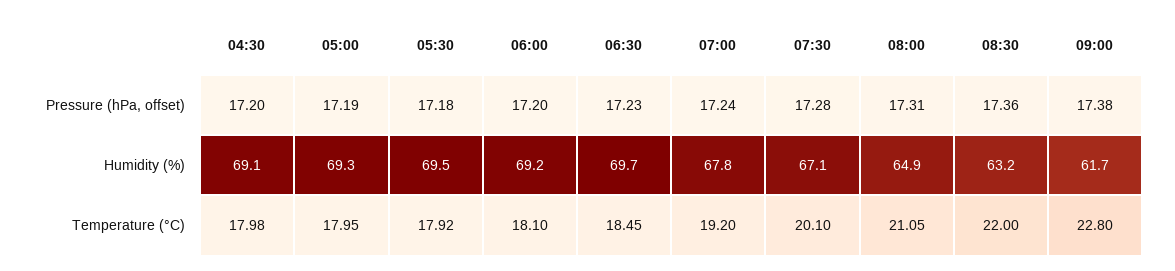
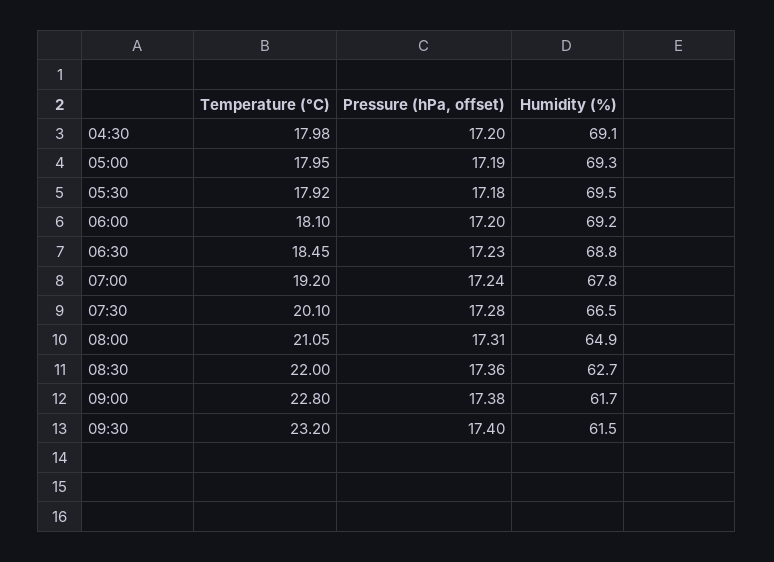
06:30, Humidity (%): 69.7 -> 68.8
07:30, Humidity (%): 67.1 -> 66.5
08:30, Humidity (%): 63.2 -> 62.7
09:30, Temperature (°C): none -> 23.2
09:30, Pressure (hPa, offset): none -> 17.4
09:30, Humidity (%): none -> 61.5

